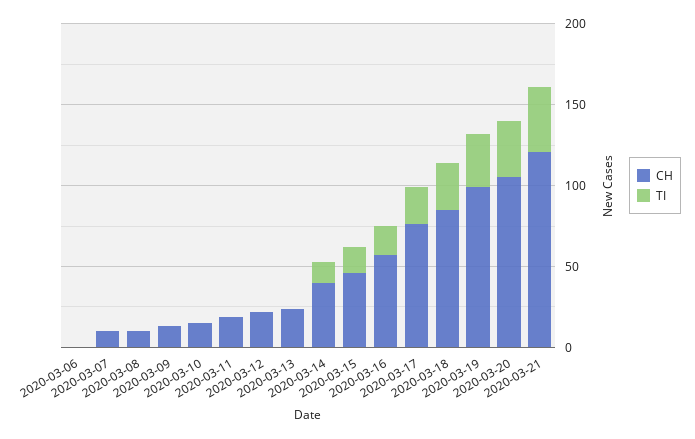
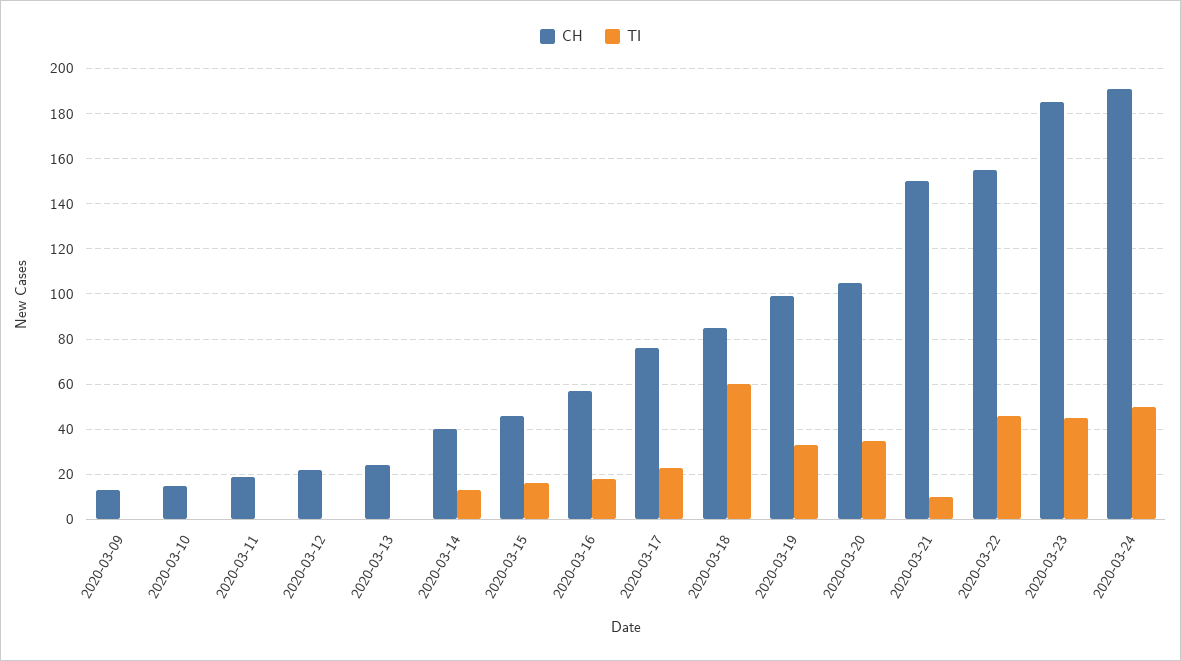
CH, 2020-03-06: 0 -> none
TI, 2020-03-06: 0 -> none
CH, 2020-03-07: 10 -> none
TI, 2020-03-07: 0 -> none
CH, 2020-03-08: 10 -> none
TI, 2020-03-08: 0 -> none
TI, 2020-03-18: 30 -> 60
CH, 2020-03-21: 120 -> 150
TI, 2020-03-21: 40 -> 10
CH, 2020-03-22: none -> 155
TI, 2020-03-22: none -> 45
CH, 2020-03-23: none -> 185
TI, 2020-03-23: none -> 45
CH, 2020-03-24: none -> 190
TI, 2020-03-24: none -> 50

